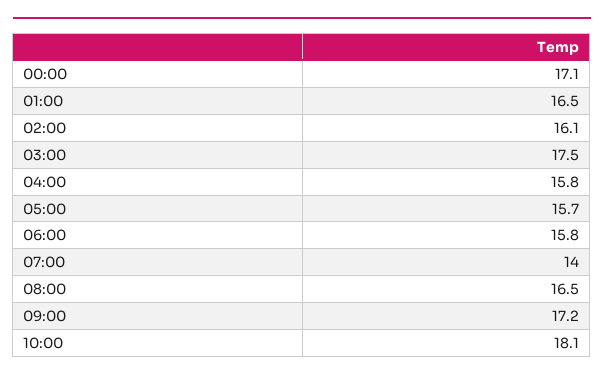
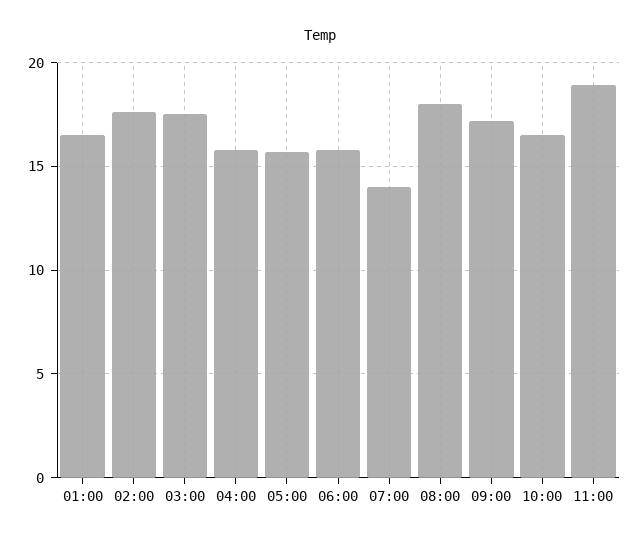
00:00: 17.1 -> none
02:00: 16.1 -> 17.5
08:00: 16.5 -> 18
10:00: 18.1 -> 16.5
11:00: none -> 19

